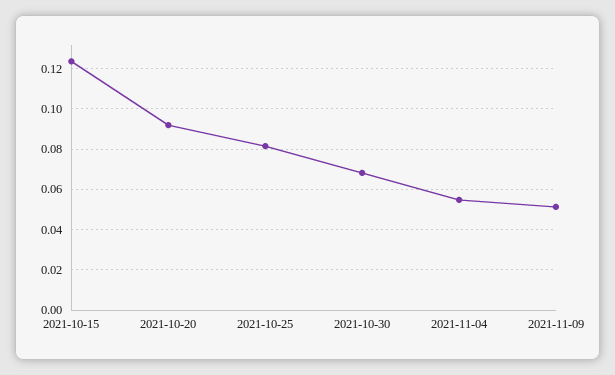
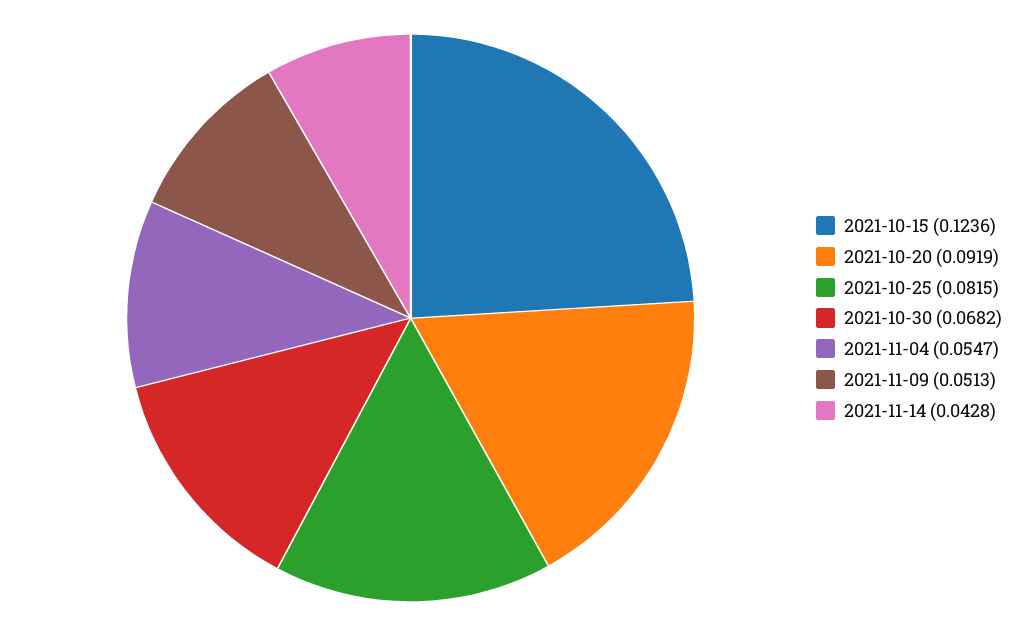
2021-11-14: none -> 0.0428

